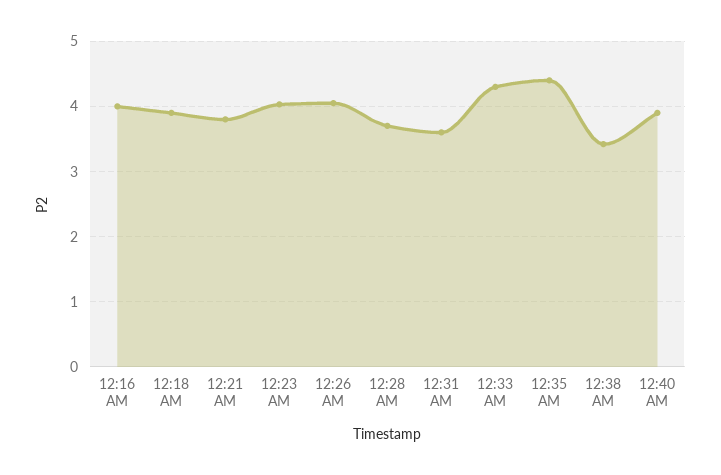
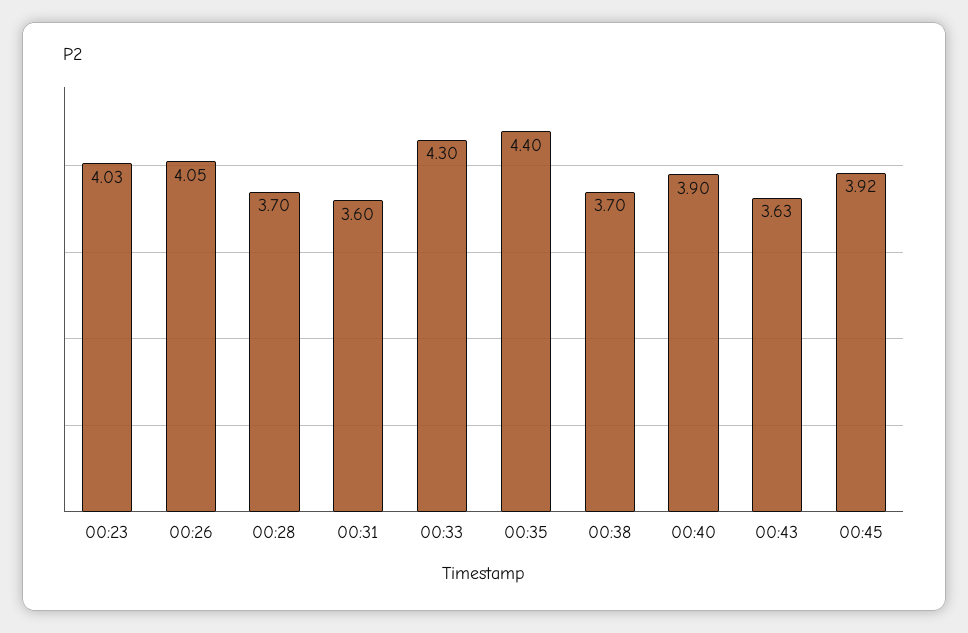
12:16 AM: 4 -> none
12:18 AM: 3.9 -> none
12:21 AM: 3.8 -> none
12:38 AM: 3.4 -> 3.7
00:43: none -> 3.63
00:45: none -> 3.92

